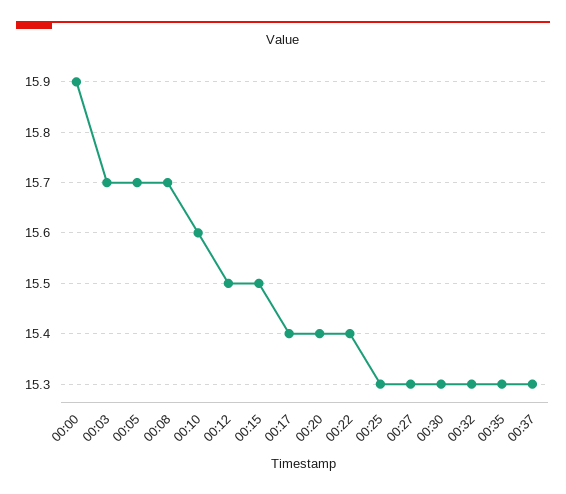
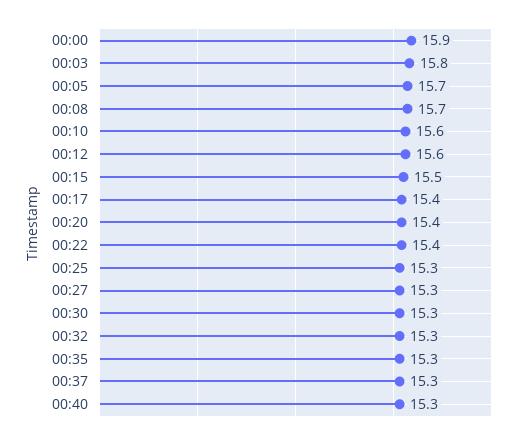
00:03: 15.7 -> 15.8
00:12: 15.5 -> 15.6
00:40: none -> 15.3

